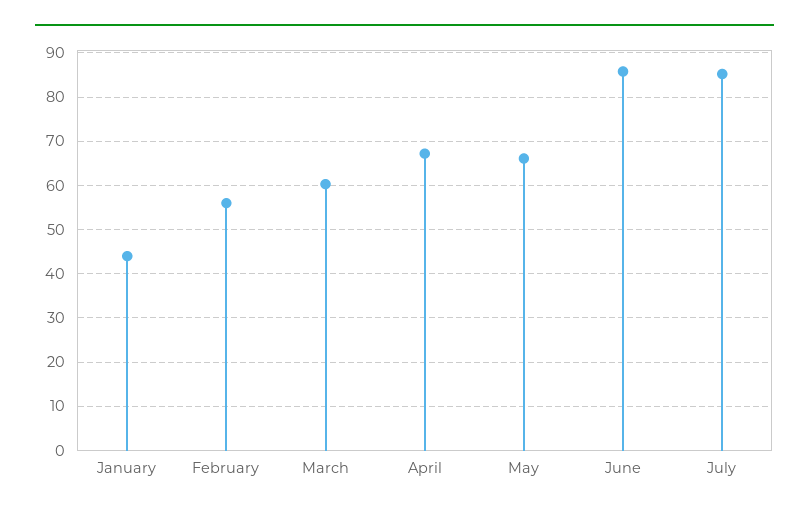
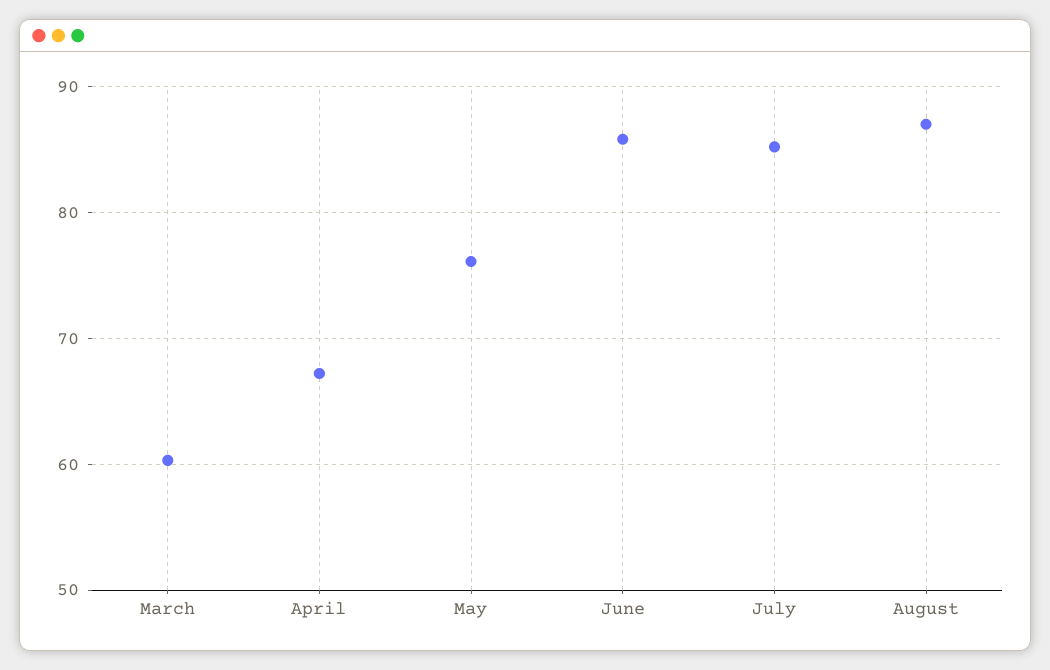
January: 44 -> none
February: 56 -> none
May: 66 -> 76
August: none -> 87

